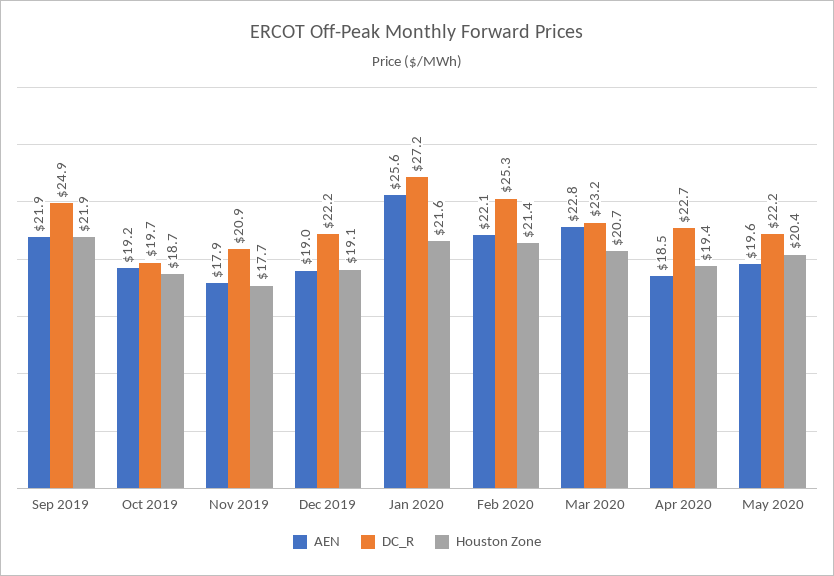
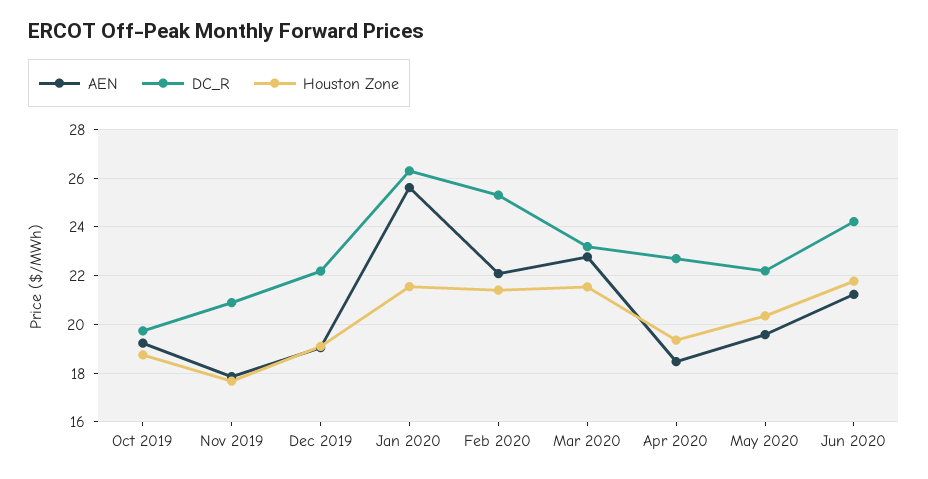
AEN, Sep 2019: 21.9 -> none
DC_R, Sep 2019: 24.9 -> none
Houston Zone, Sep 2019: 21.9 -> none
DC_R, Jan 2020: 27.2 -> 26.25
Houston Zone, Mar 2020: 20.7 -> 21.5
AEN, Jun 2020: none -> 21.25
DC_R, Jun 2020: none -> 24.25
Houston Zone, Jun 2020: none -> 21.75

